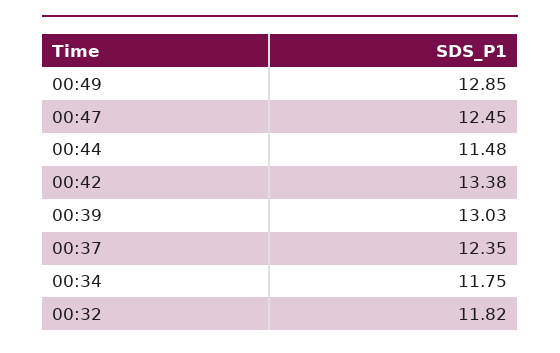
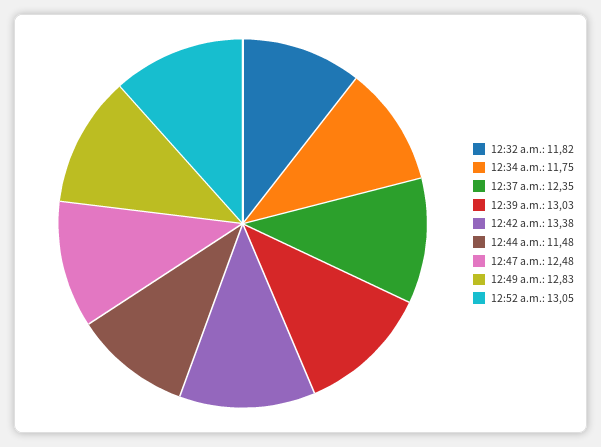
00:49: 12.85 -> 12.83
00:47: 12.45 -> 12.48
12:52 a.m.: none -> 13.05

